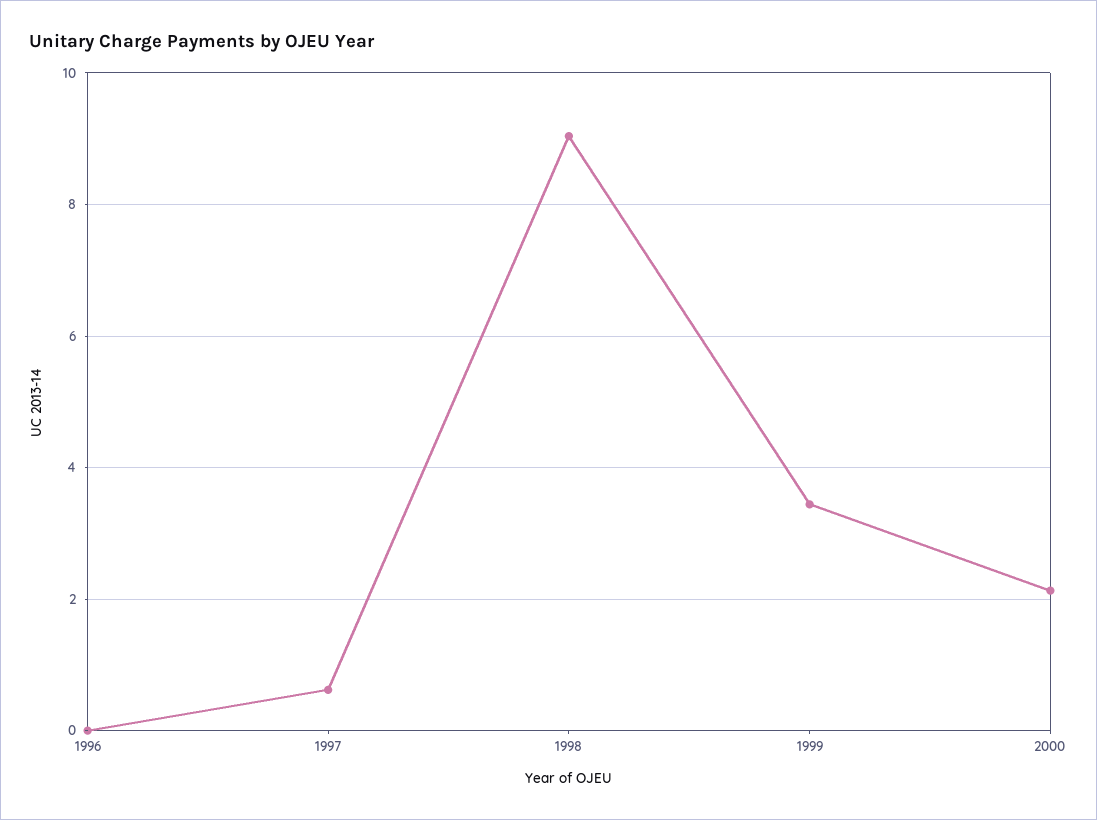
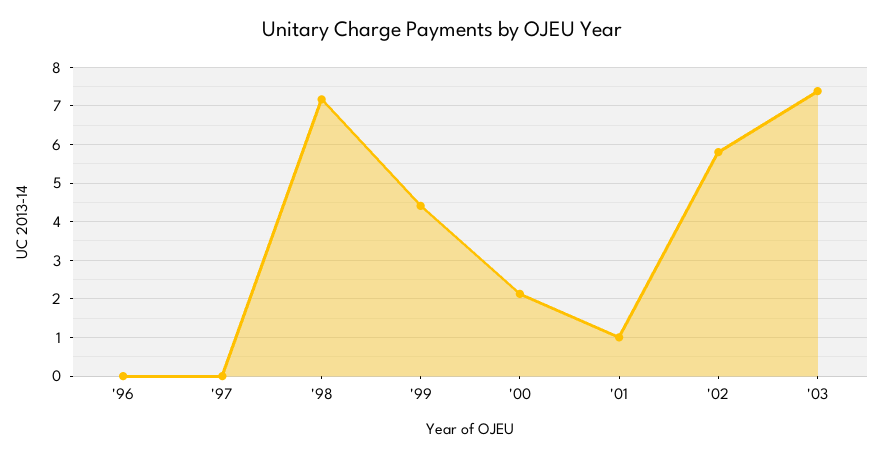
1997: 0.6 -> 0
1998: 9 -> 7.2
1999: 3.4 -> 4.4
'01: none -> 1
'02: none -> 5.8
'03: none -> 7.4

